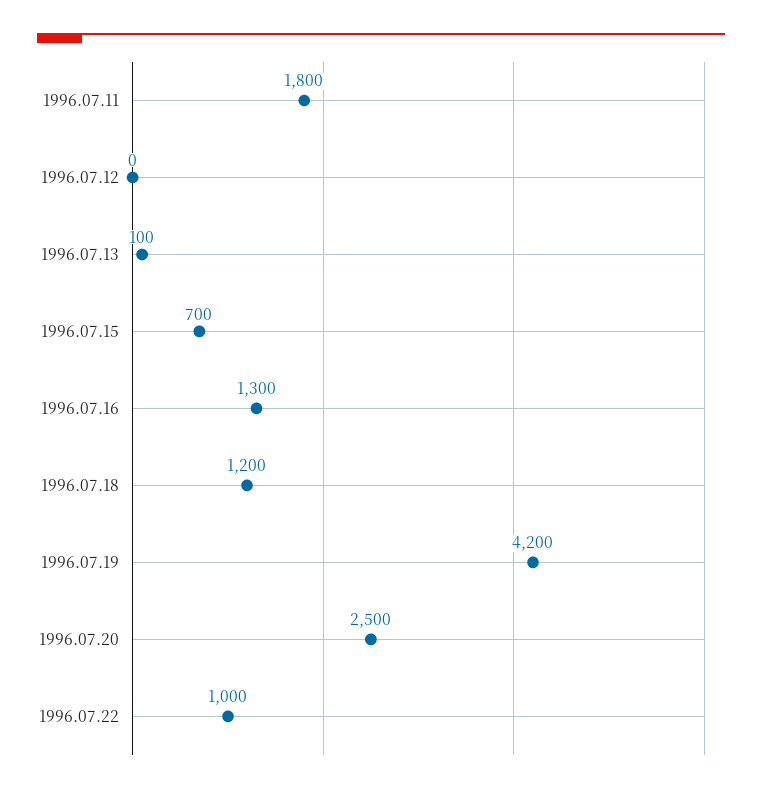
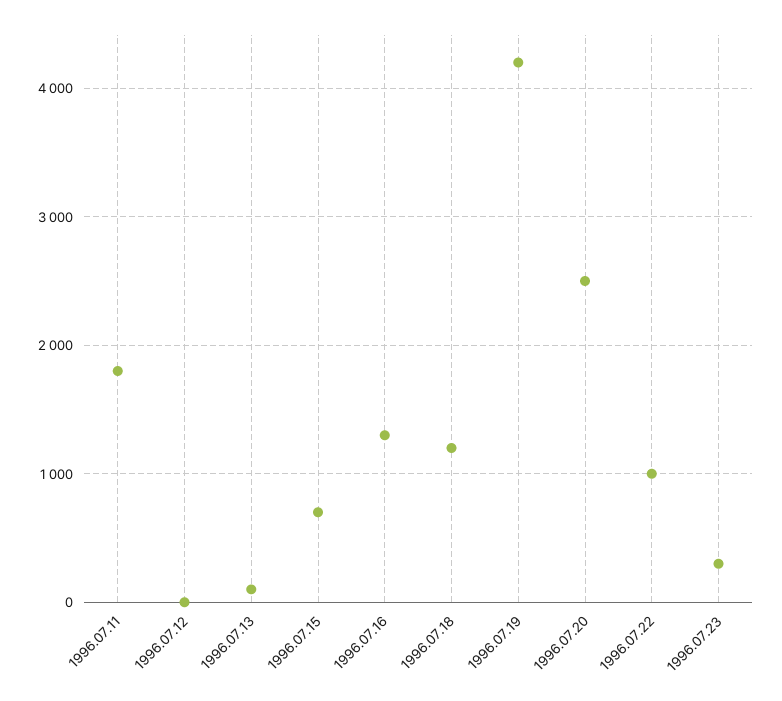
1996.07.23: none -> 300

